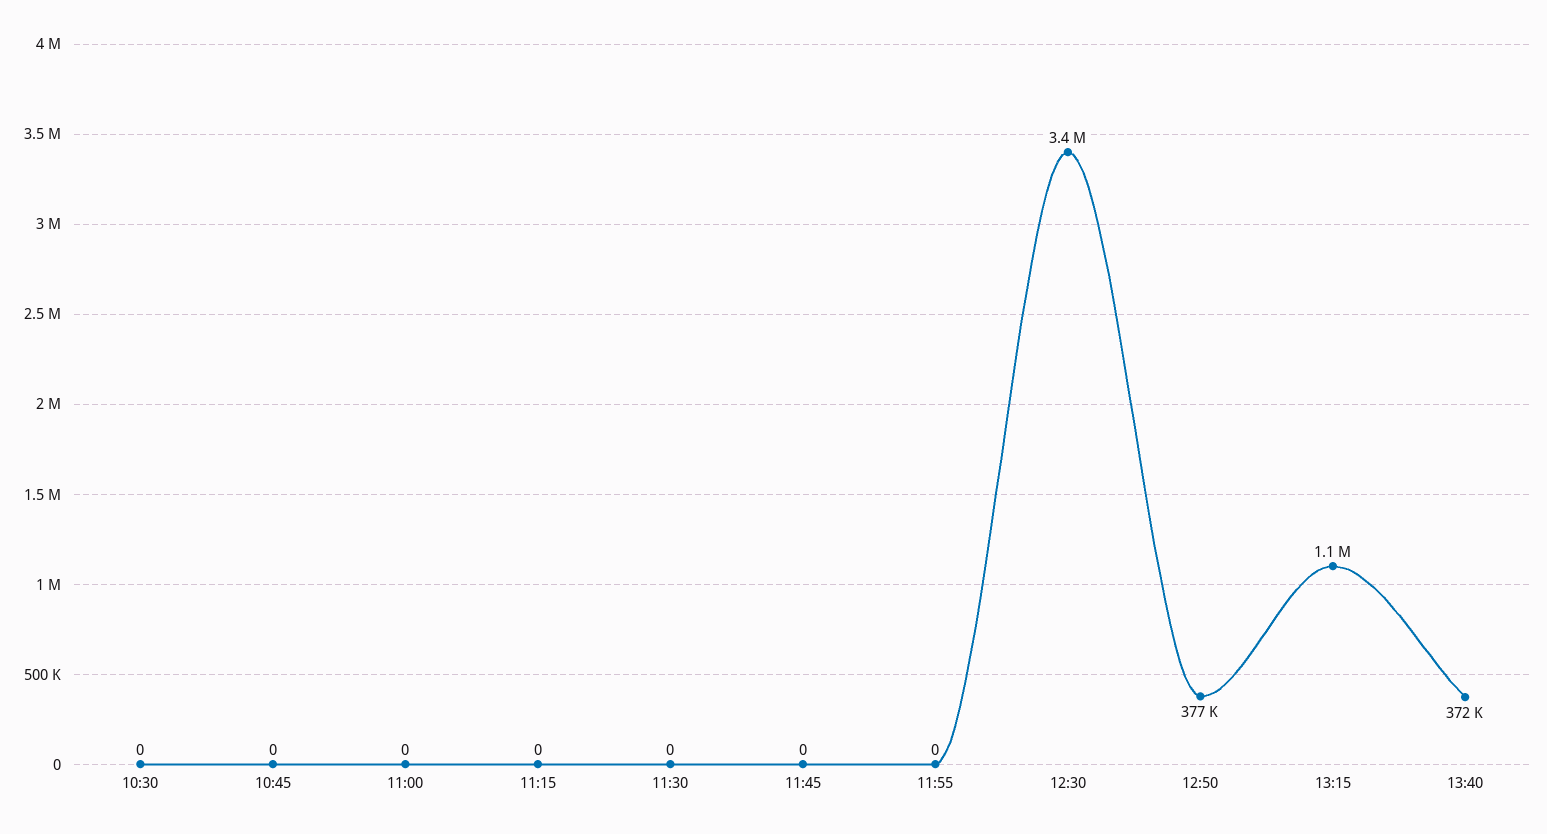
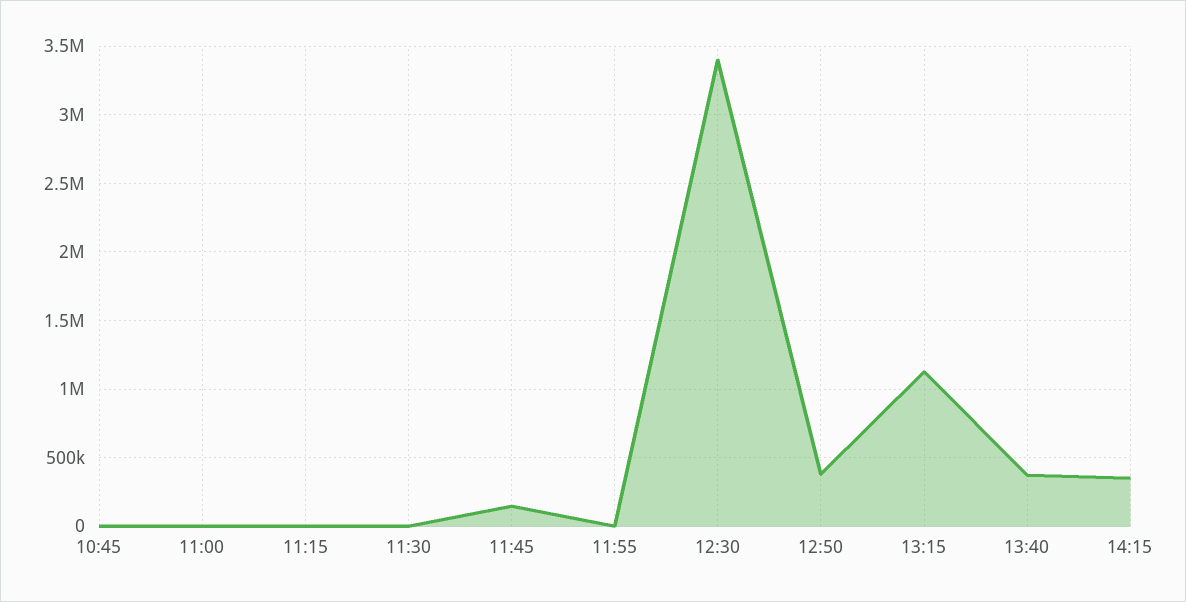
10:30: 0 -> none
11:45: 0 -> 150000
14:15: none -> 350000

